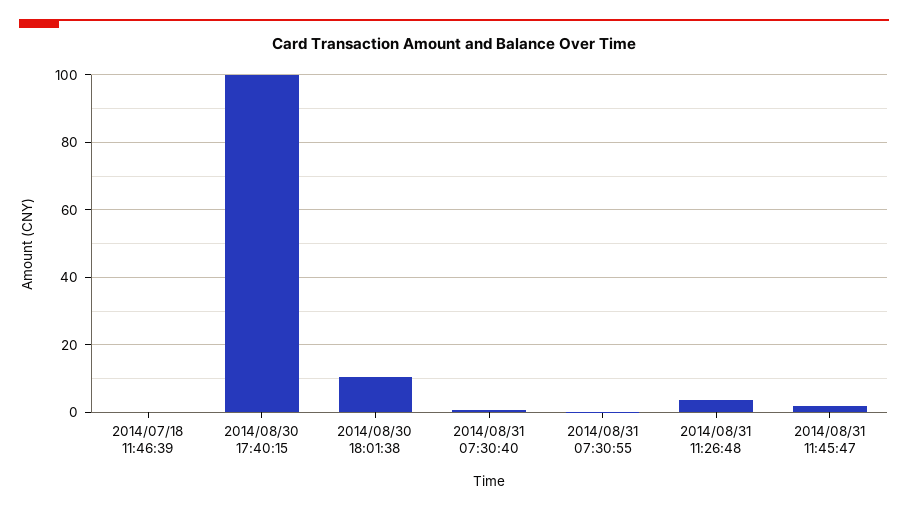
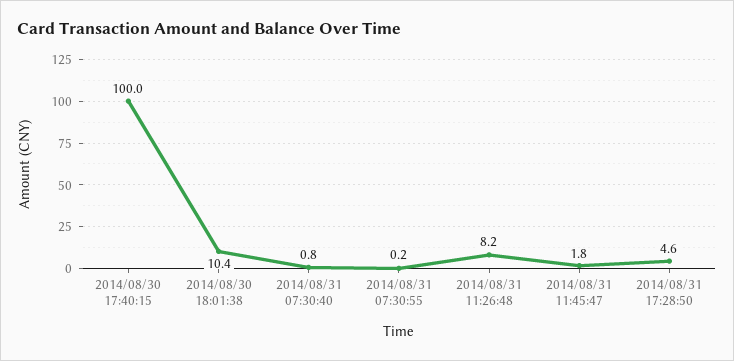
2014/07/18 11:46:39: 0 -> none
2014/08/31 11:26:48: 4 -> 8.2
2014/08/31 17:28:50: none -> 4.6

